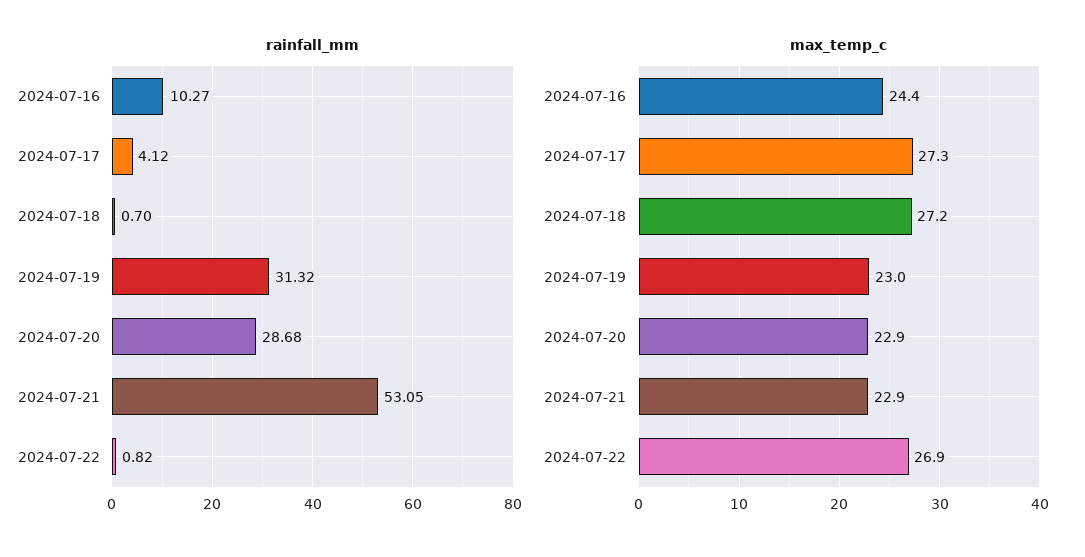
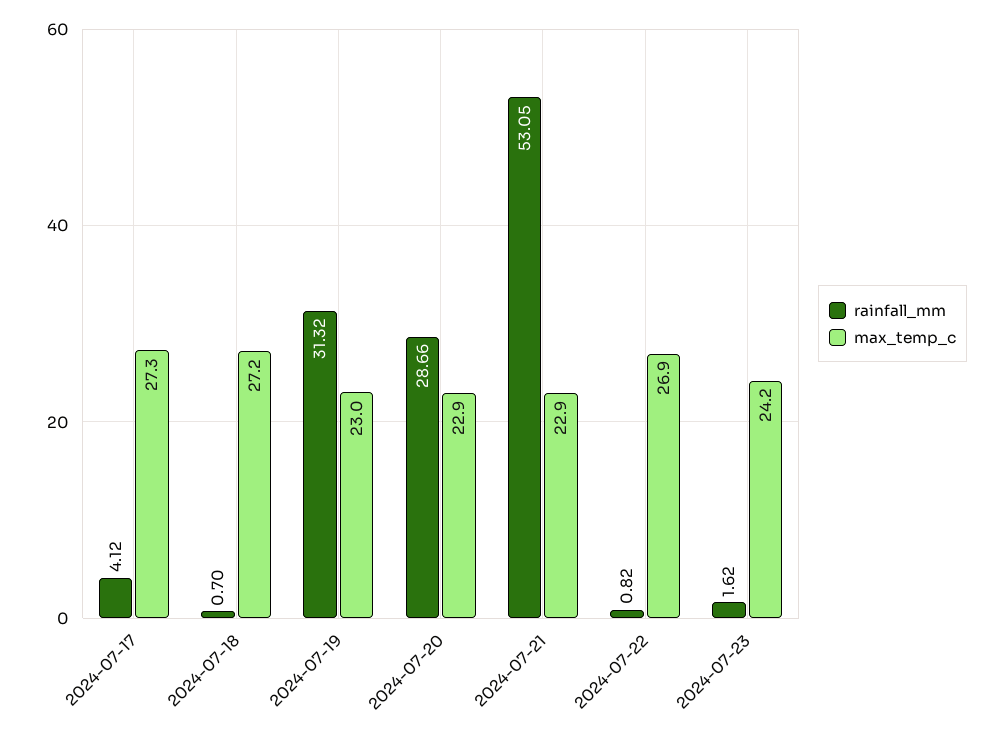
rainfall_mm, 2024-07-16: 10.27 -> none
rainfall_mm, 2024-07-20: 28.68 -> 28.66
max_temp_c, 2024-07-16: 24.4 -> none
rainfall_mm, 2024-07-23: none -> 1.62
max_temp_c, 2024-07-23: none -> 24.2

